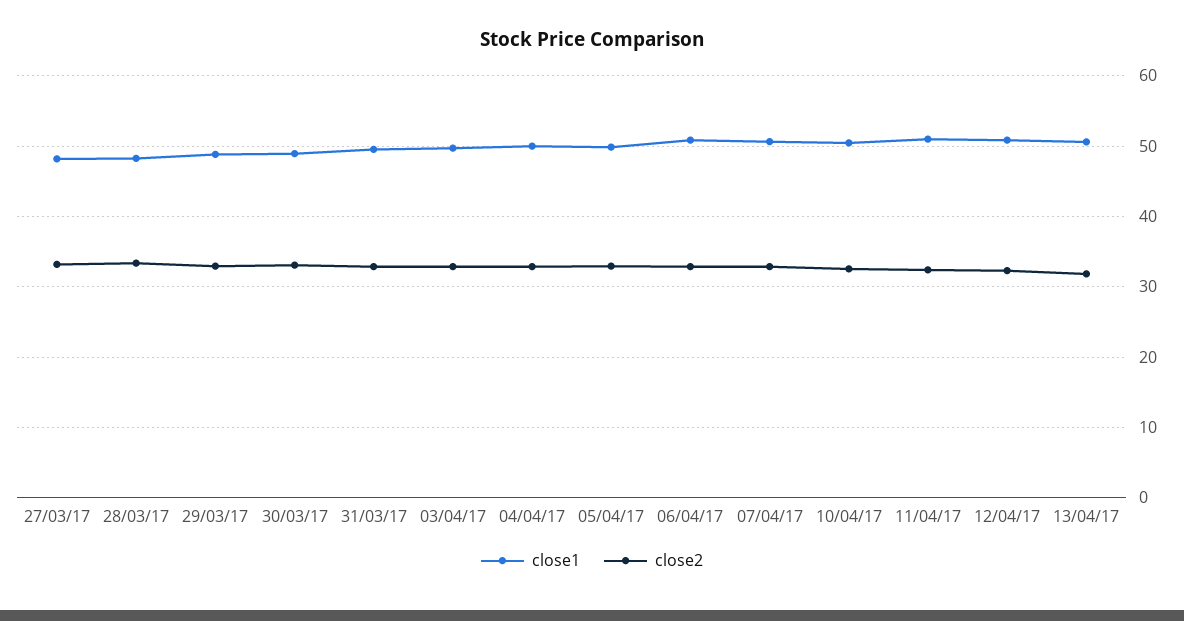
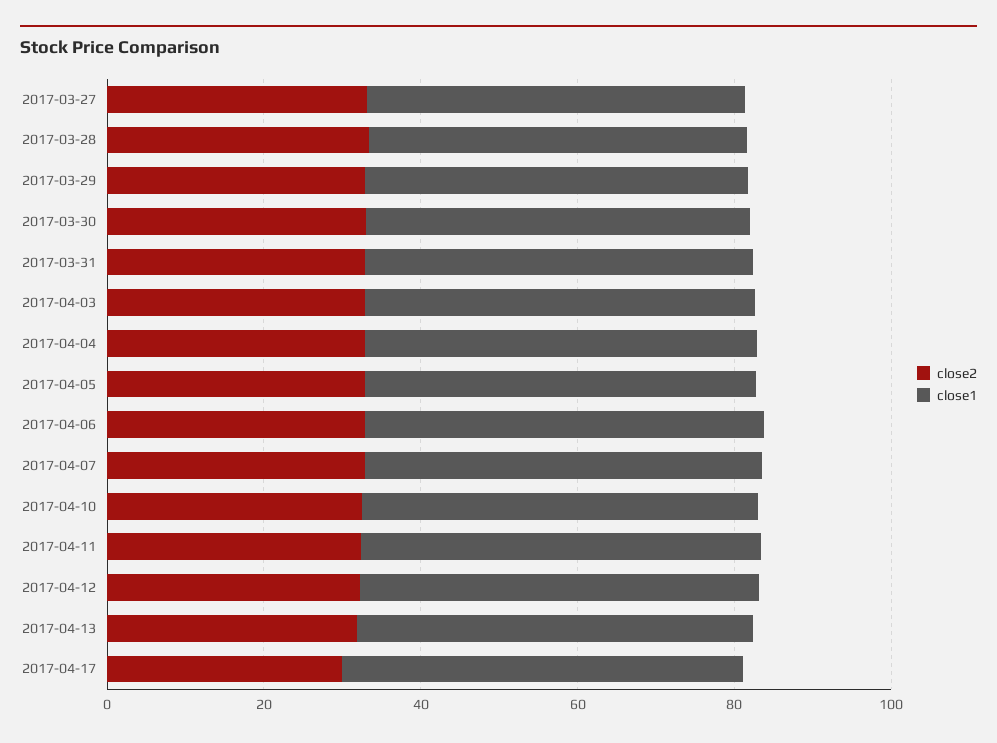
close2, 2017-04-17: none -> 30
close1, 2017-04-17: none -> 50

